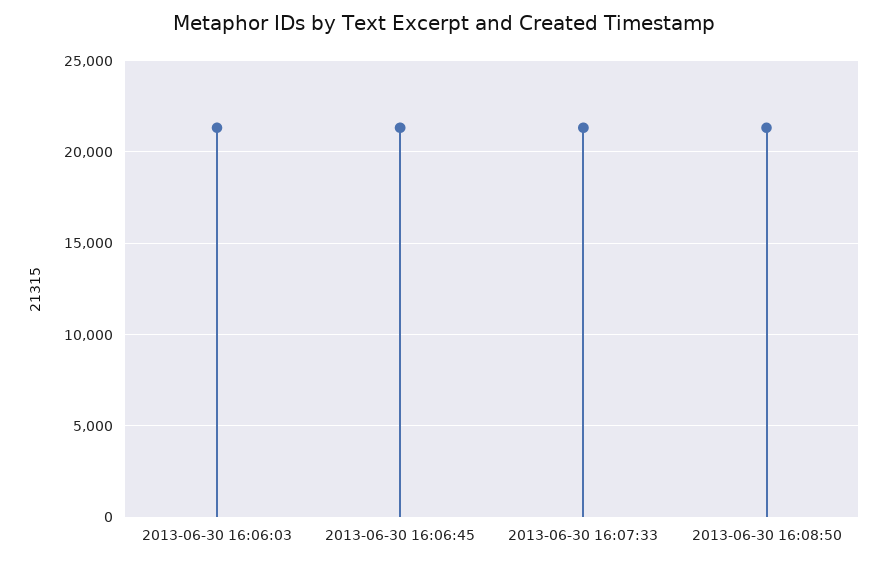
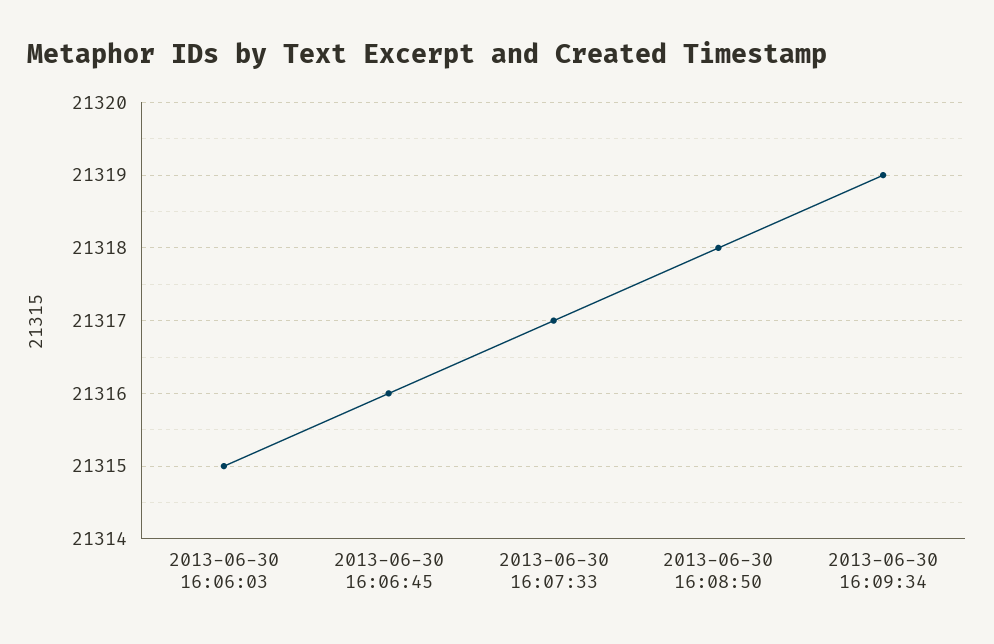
2013-06-30 16:09:34: none -> 21319

